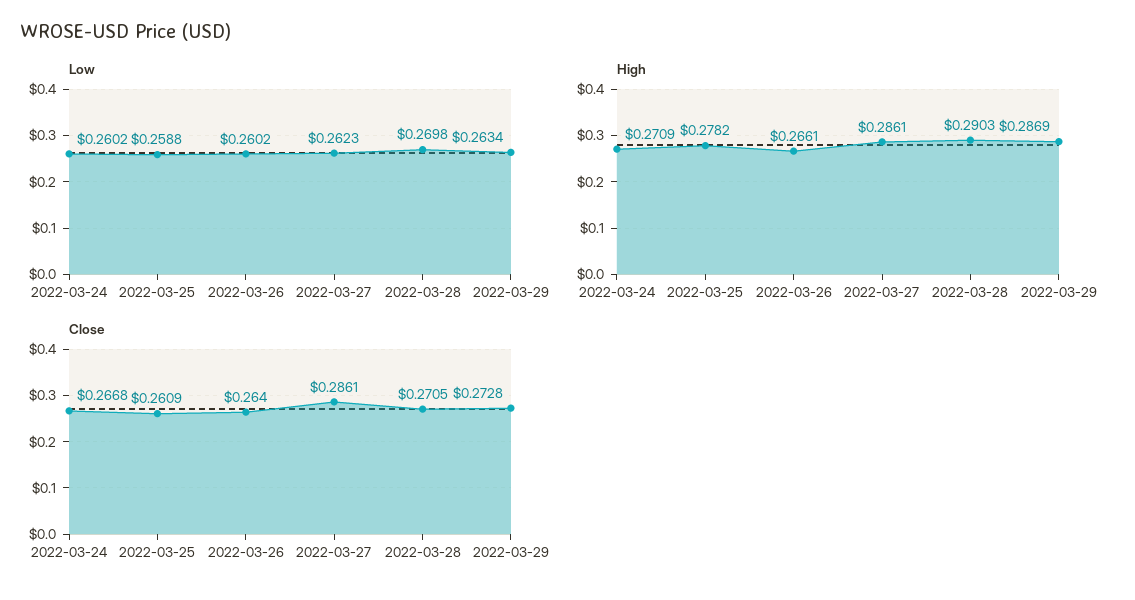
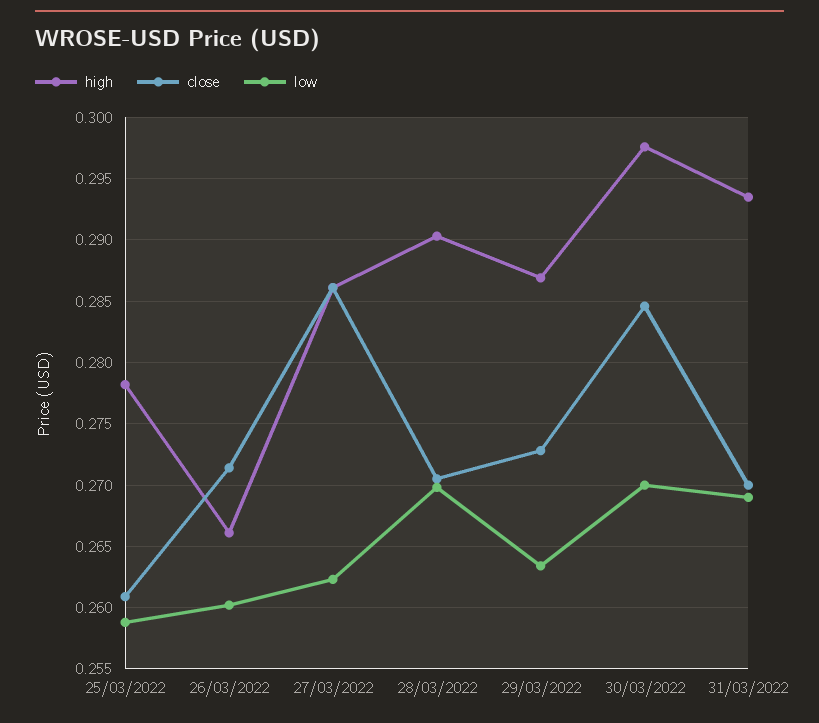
Low, 2022-03-24: 0.2602 -> none
High, 2022-03-24: 0.2709 -> none
Close, 2022-03-24: 0.2668 -> none
Close, 2022-03-26: 0.264 -> 0.2715
High, 30/03/2022: none -> 0.2975
Close, 30/03/2022: none -> 0.2845
Low, 30/03/2022: none -> 0.27
High, 31/03/2022: none -> 0.2935
Close, 31/03/2022: none -> 0.27
Low, 31/03/2022: none -> 0.269

